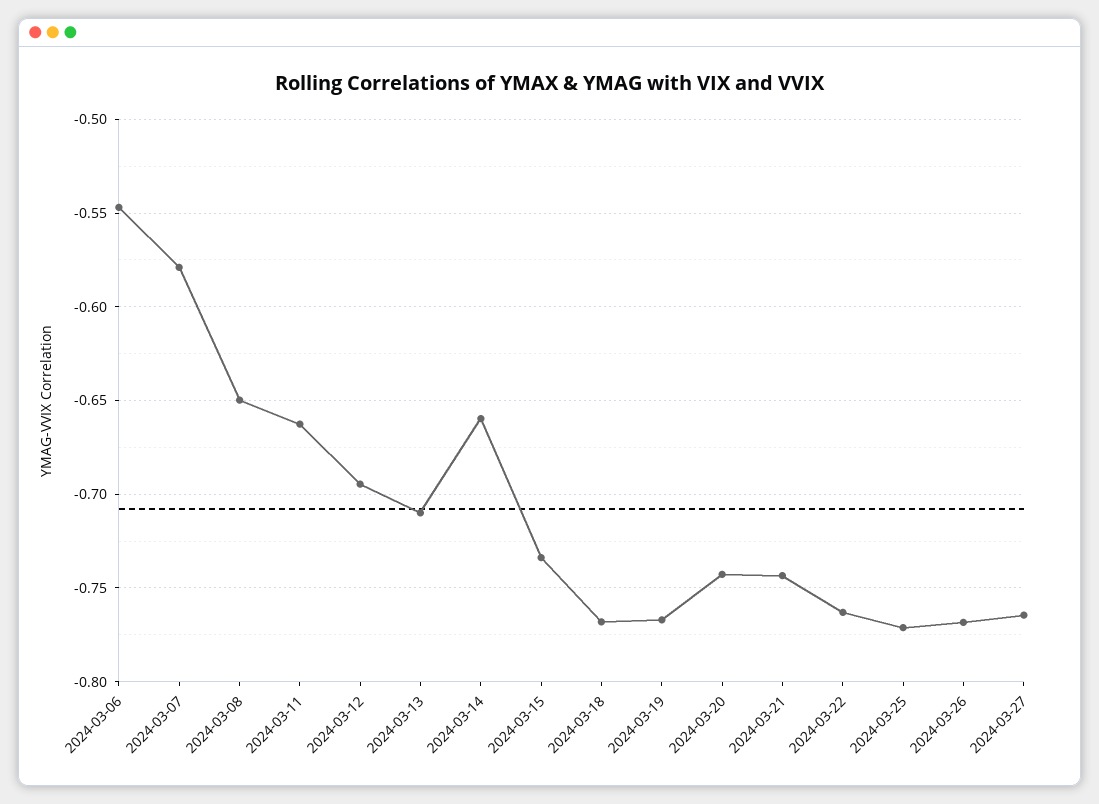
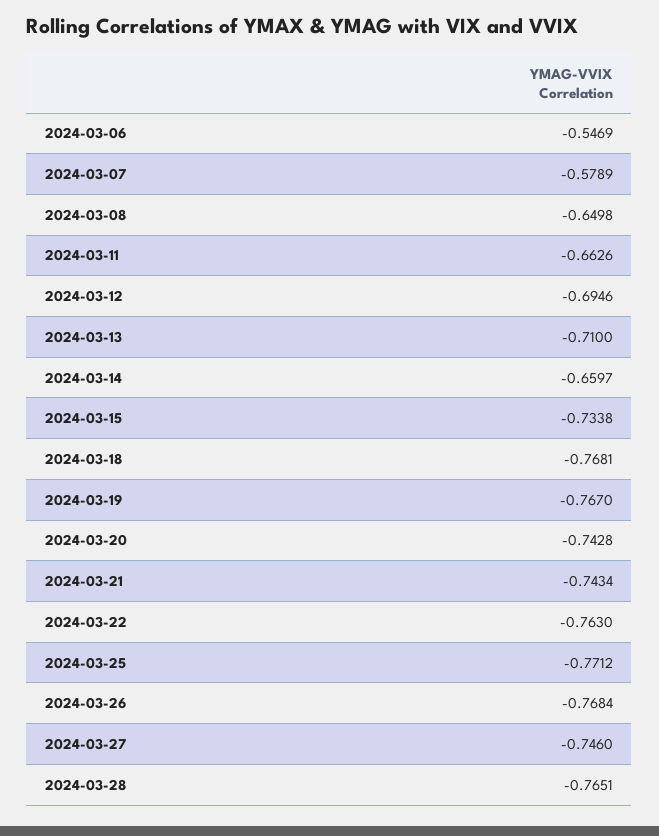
2024-03-27: -0.765 -> -0.746
2024-03-28: none -> -0.7651

